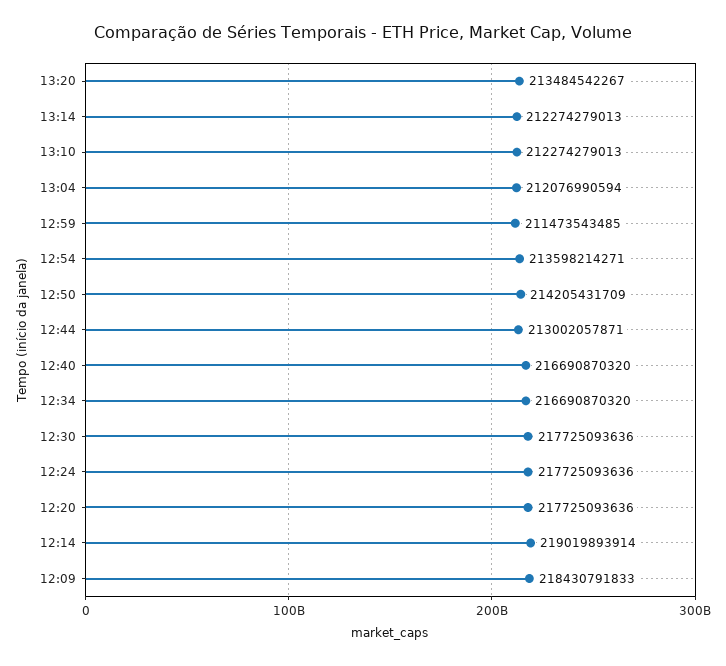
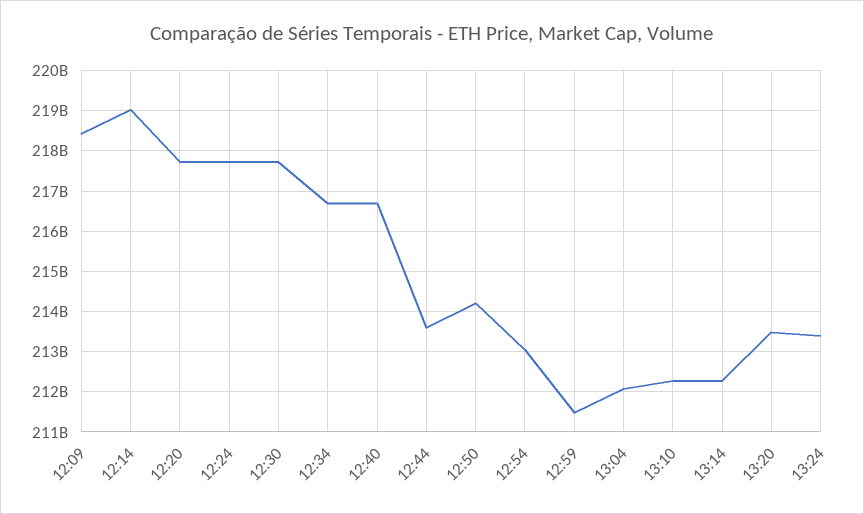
12:54: 213598214271 -> 213000000000
12:44: 213002057871 -> 213600000000
13:24: none -> 213400000000

